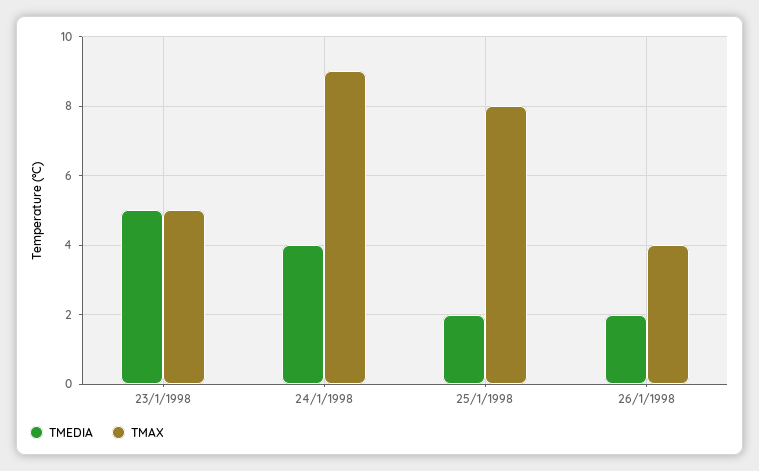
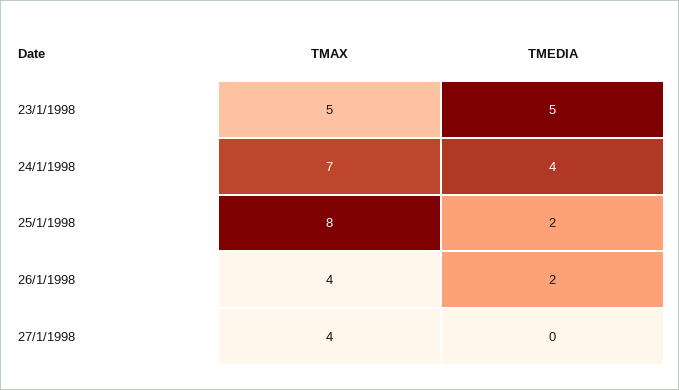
TMAX, 24/1/1998: 9 -> 7
TMAX, 27/1/1998: none -> 4
TMEDIA, 27/1/1998: none -> 0

